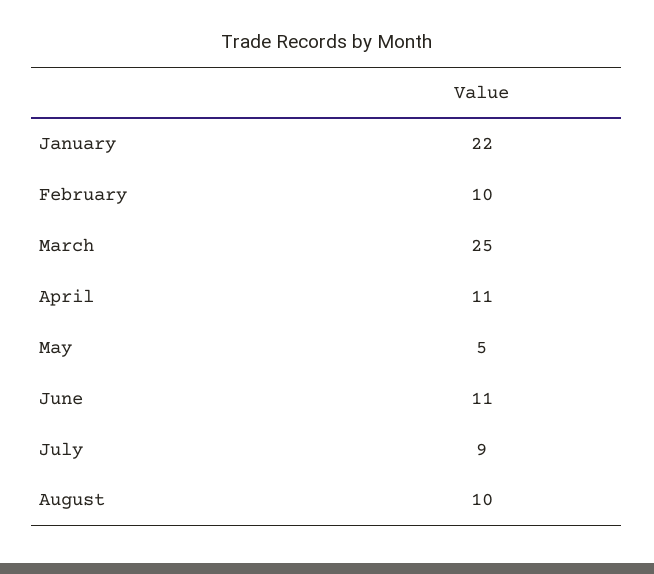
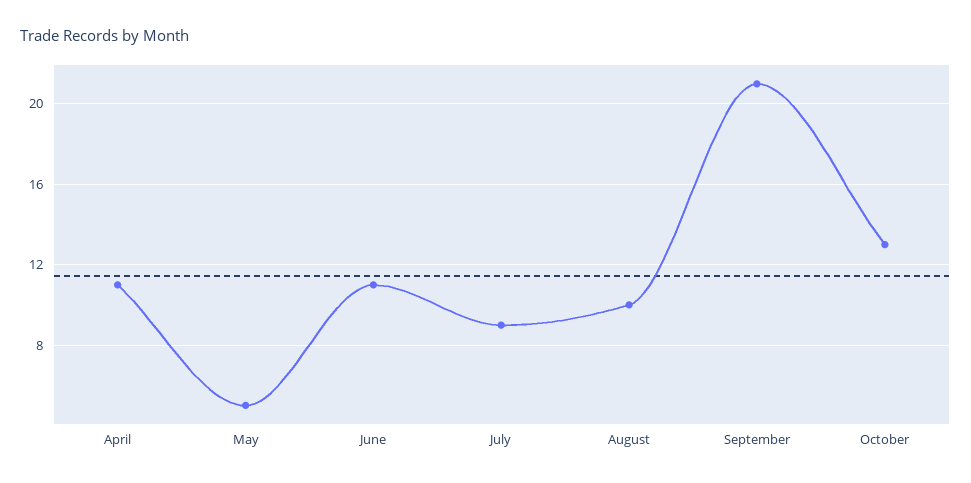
January: 22 -> none
February: 10 -> none
March: 25 -> none
September: none -> 21
October: none -> 13

